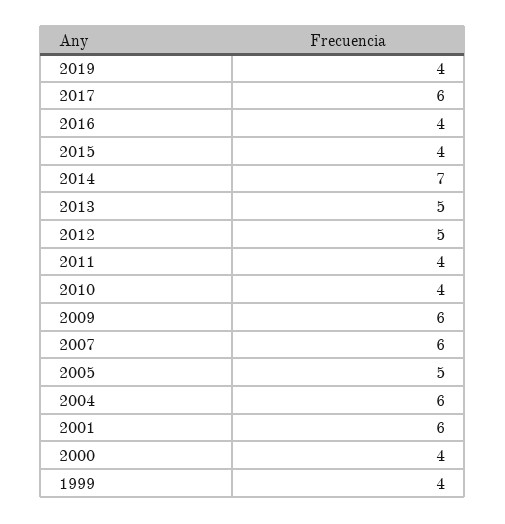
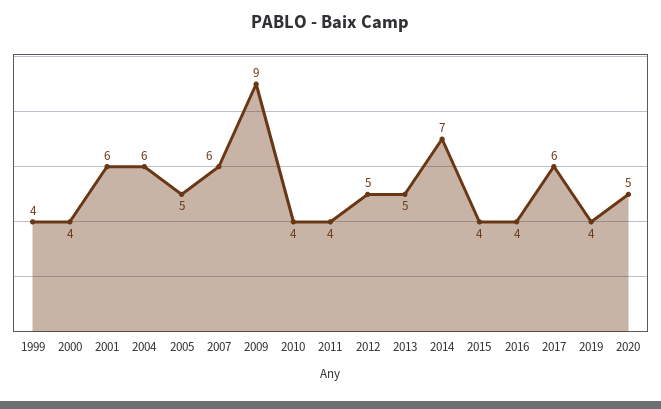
2009: 6 -> 9
2020: none -> 5

